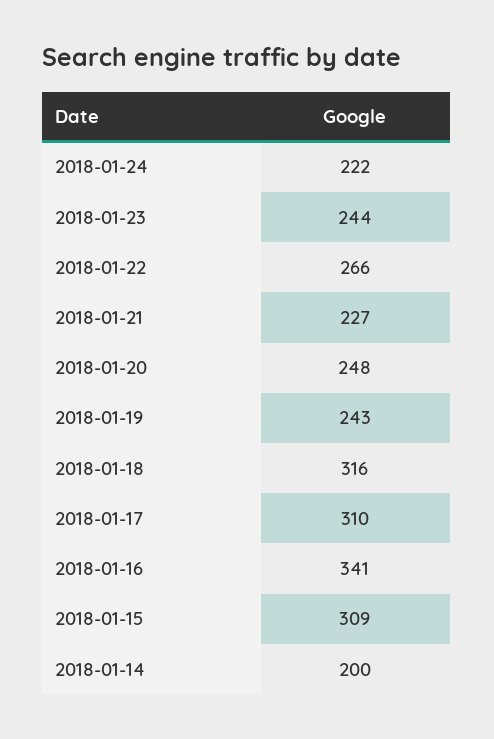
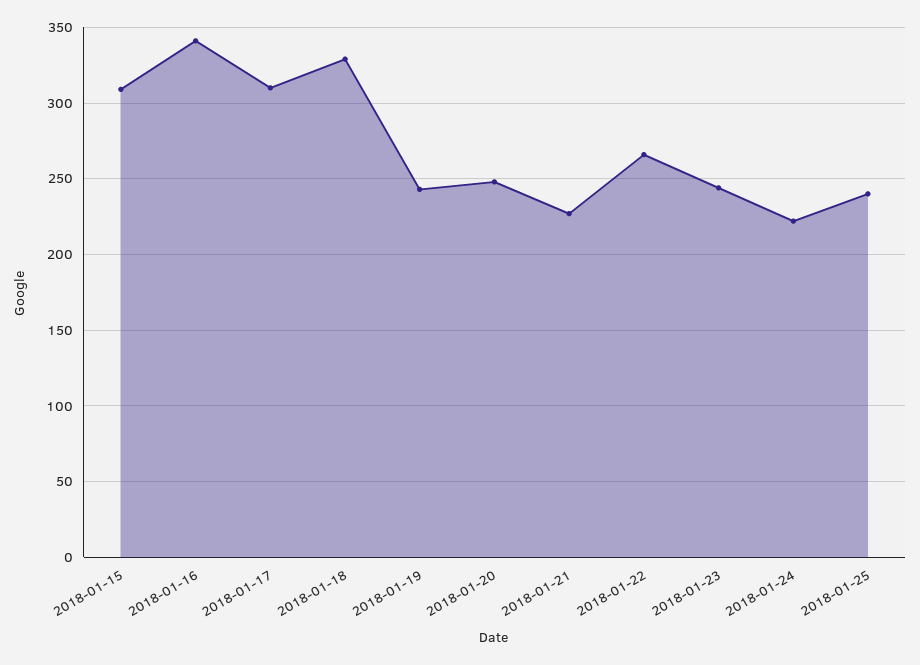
2018-01-18: 316 -> 330
2018-01-14: 200 -> none
2018-01-25: none -> 240

